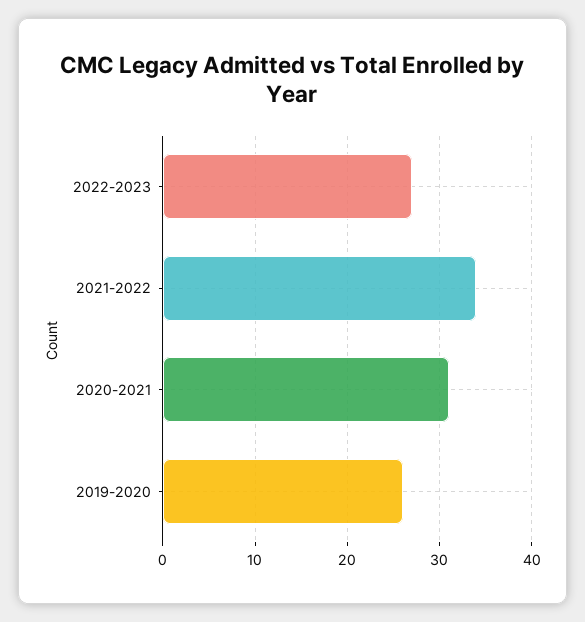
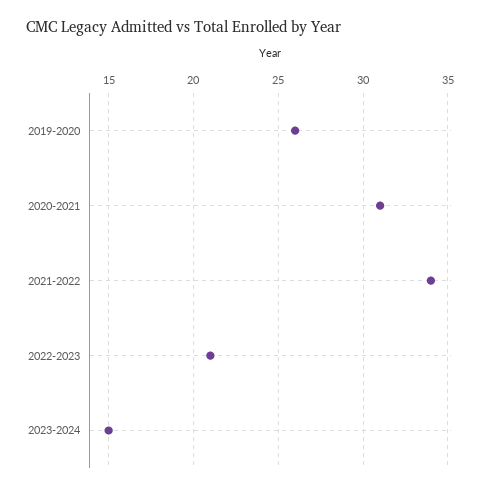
2022-2023: 27 -> 21
2023-2024: none -> 15

